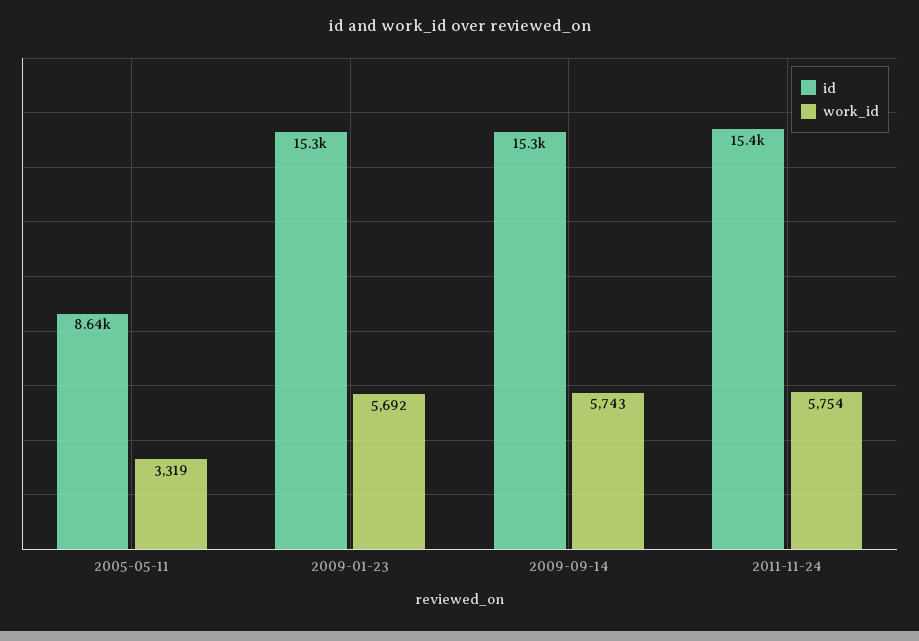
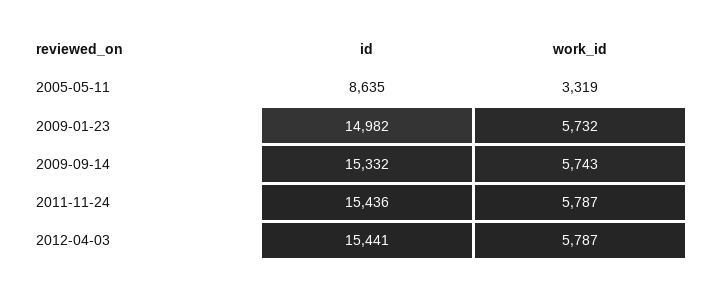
id, 2009-01-23: 15300 -> 14982
work_id, 2009-01-23: 5692 -> 5732
work_id, 2011-11-24: 5754 -> 5787
id, 2012-04-03: none -> 15441
work_id, 2012-04-03: none -> 5787

